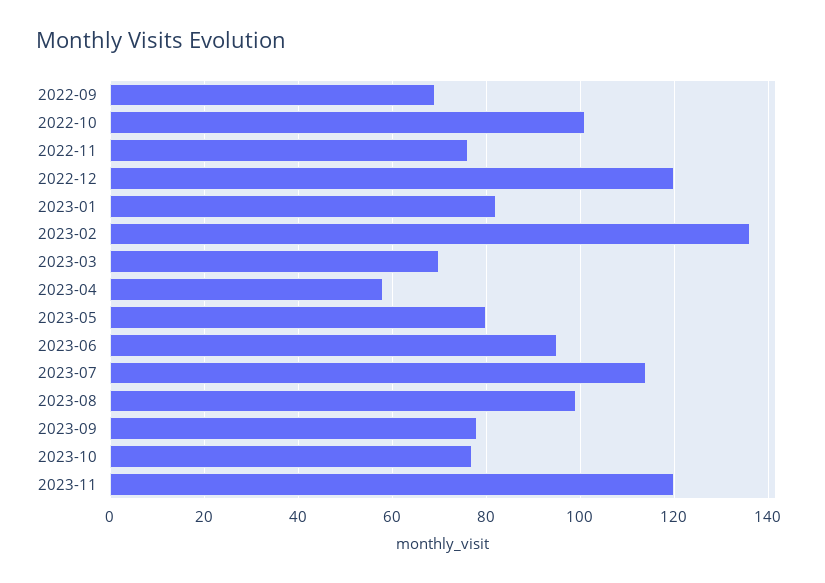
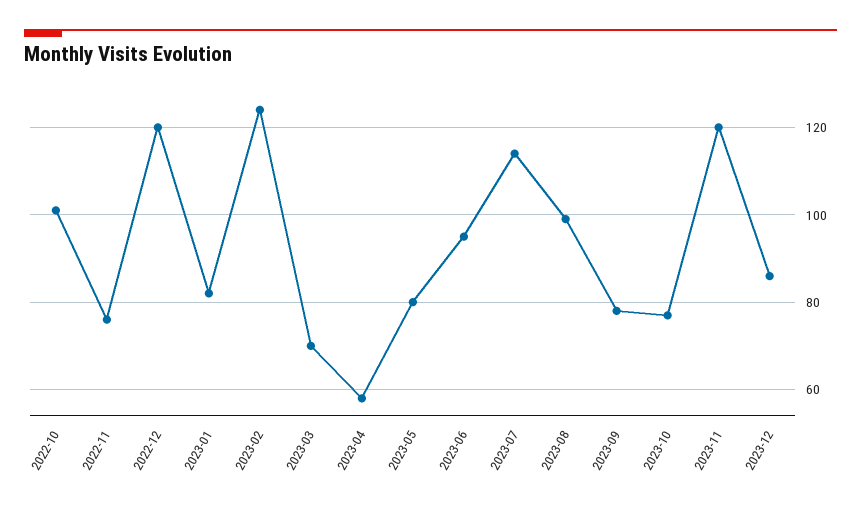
2022-09: 70 -> none
2023-02: 135 -> 125
2023-12: none -> 85

